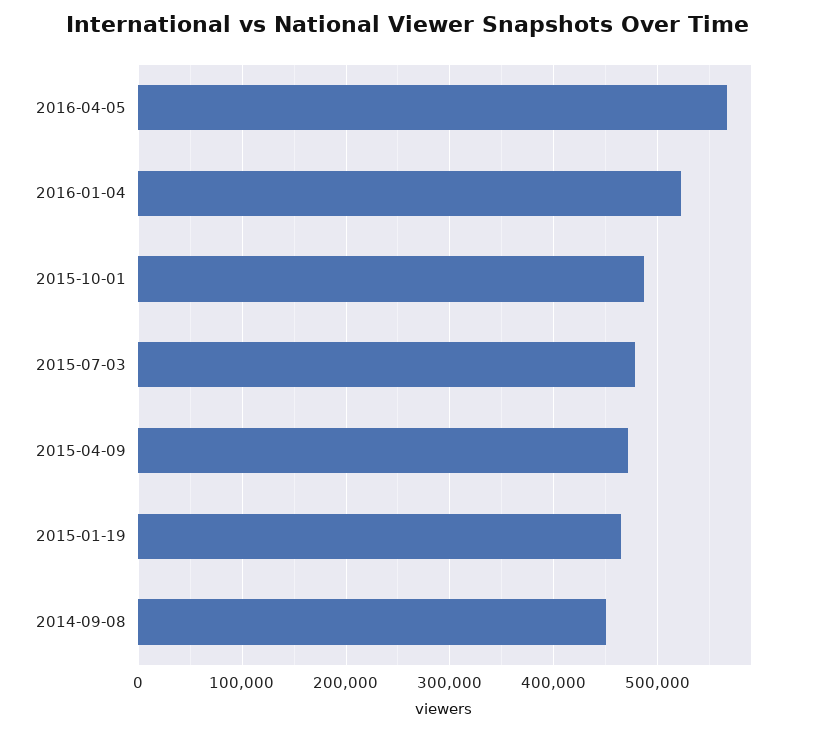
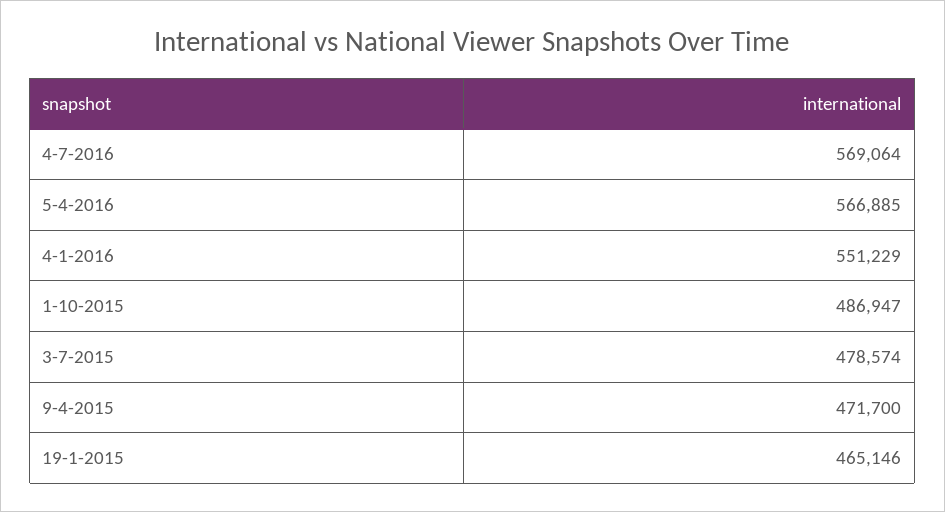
2016-01-04: 520000 -> 551229
2014-09-08: 450000 -> none
4-7-2016: none -> 569064

